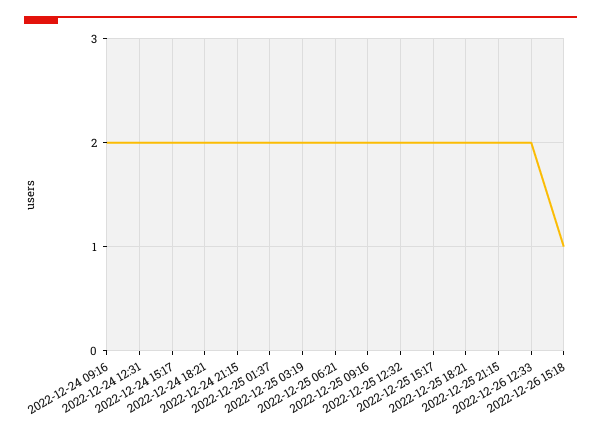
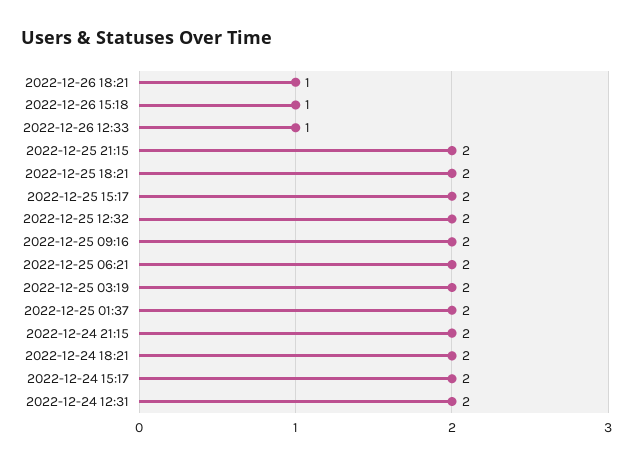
2022-12-24 09:16: 2 -> none
2022-12-26 12:33: 2 -> 1
2022-12-26 18:21: none -> 1

